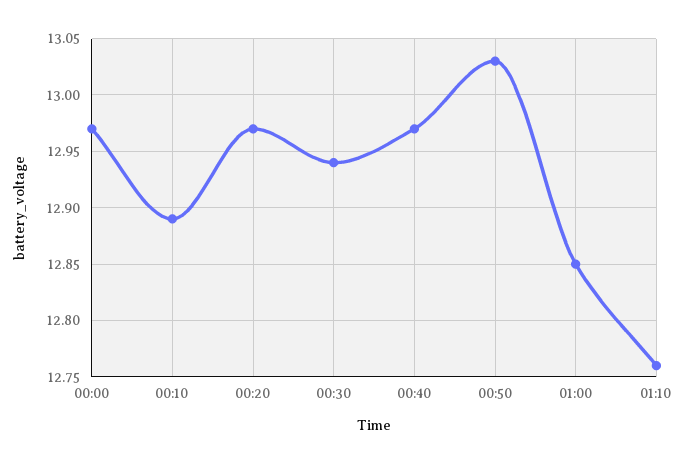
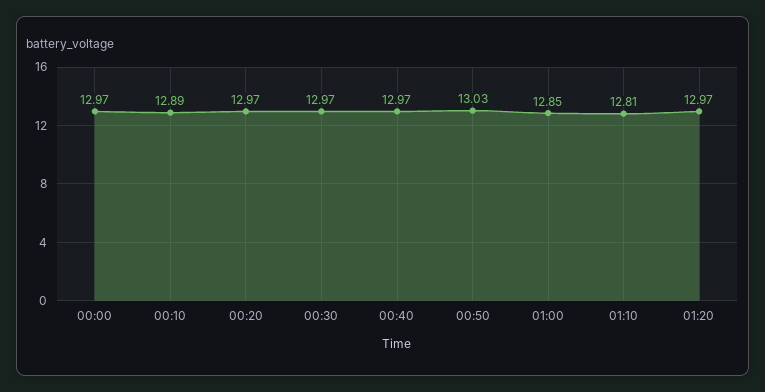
00:30: 12.94 -> 12.97
01:10: 12.76 -> 12.81
01:20: none -> 12.97

